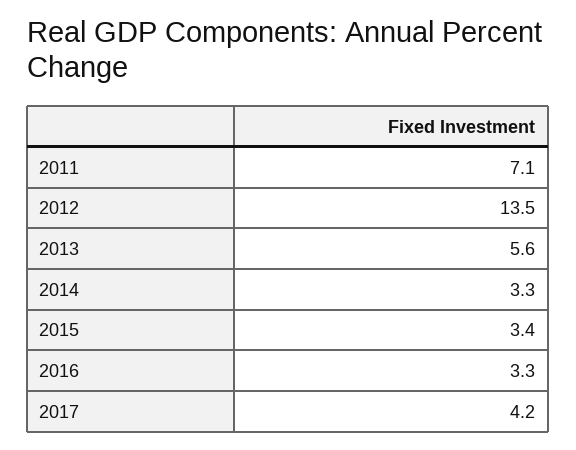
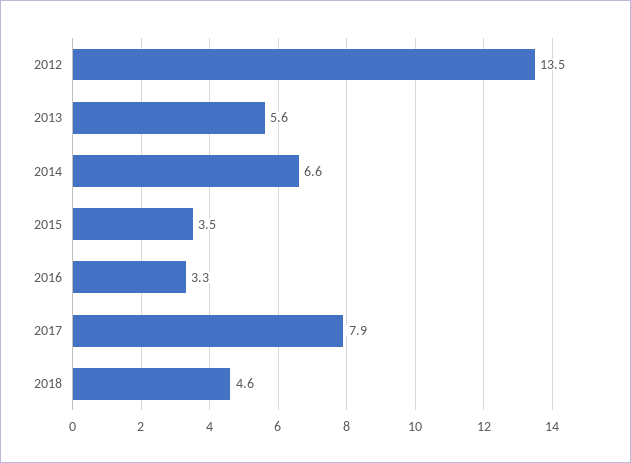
2011: 7.1 -> none
2014: 3.3 -> 6.6
2015: 3.4 -> 3.5
2017: 4.2 -> 7.9
2018: none -> 4.6

